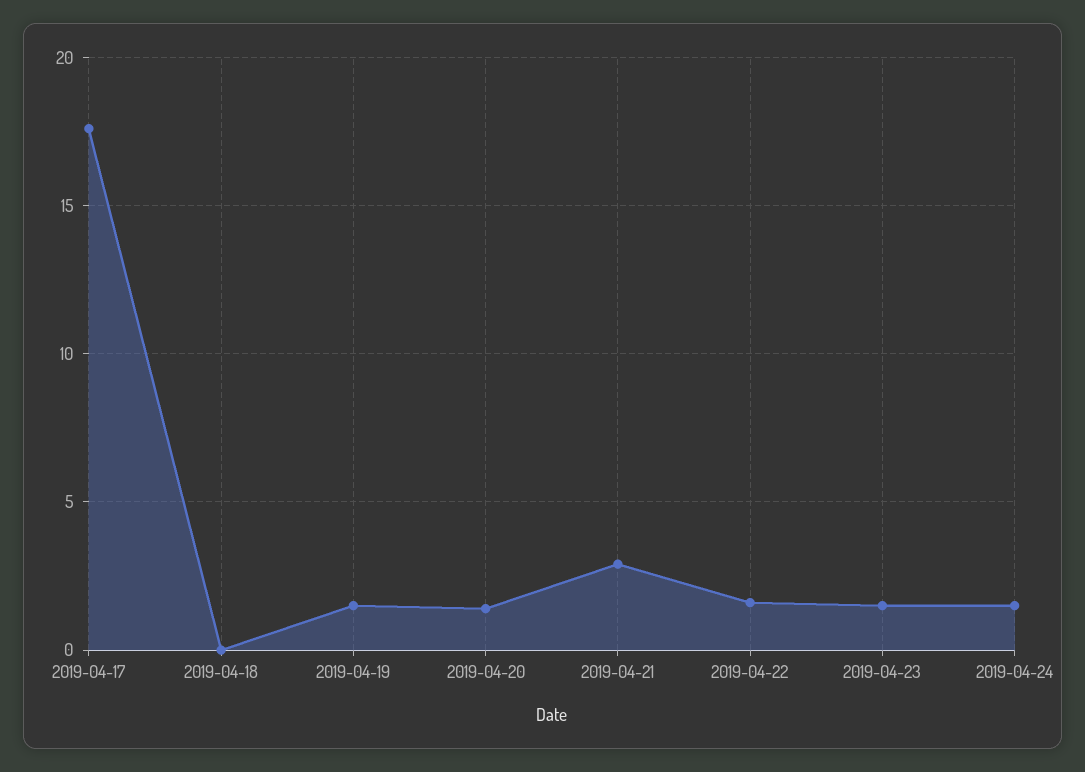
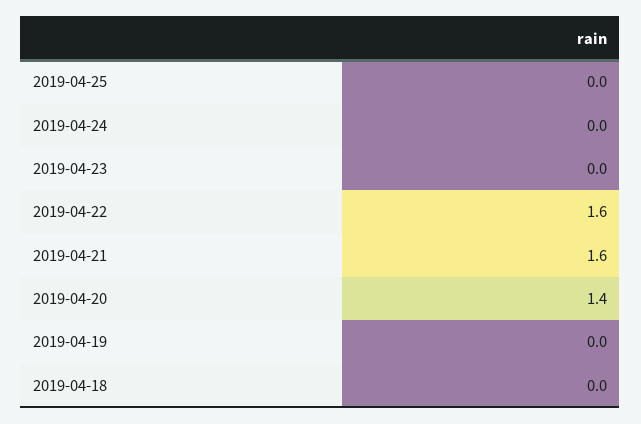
2019-04-17: 17.5 -> none
2019-04-19: 1.5 -> 0
2019-04-21: 3 -> 1.6
2019-04-23: 1.5 -> 0
2019-04-24: 1.5 -> 0
2019-04-25: none -> 0

